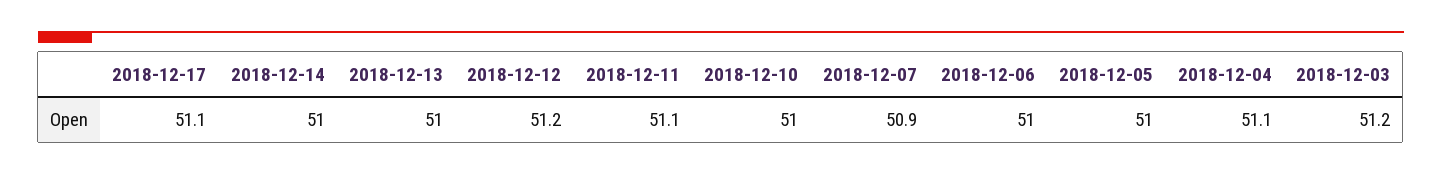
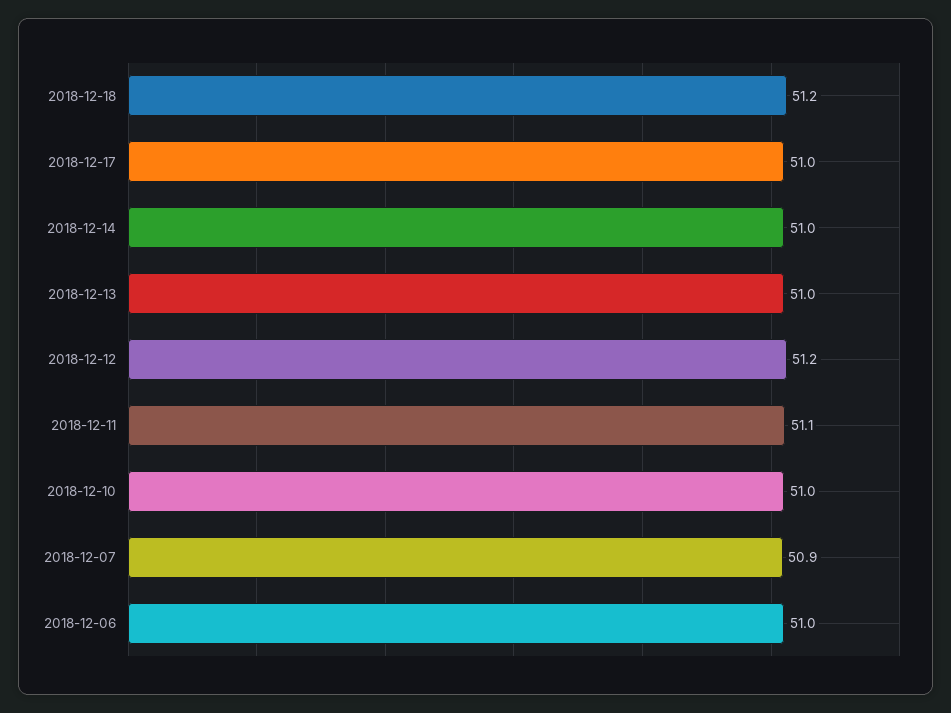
2018-12-17: 51.1 -> 51
2018-12-05: 51 -> none
2018-12-04: 51.1 -> none
2018-12-03: 51.2 -> none
2018-12-18: none -> 51.2

